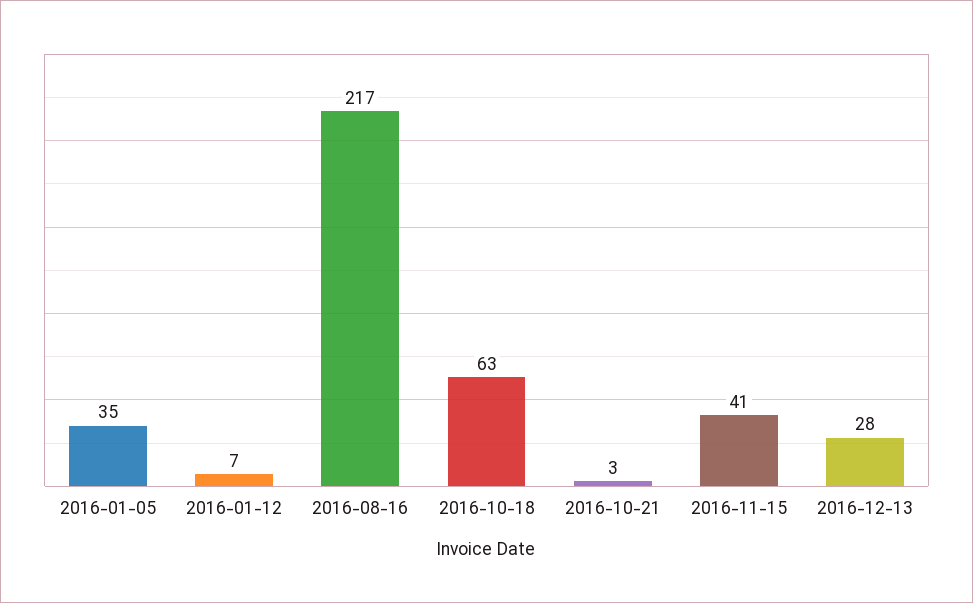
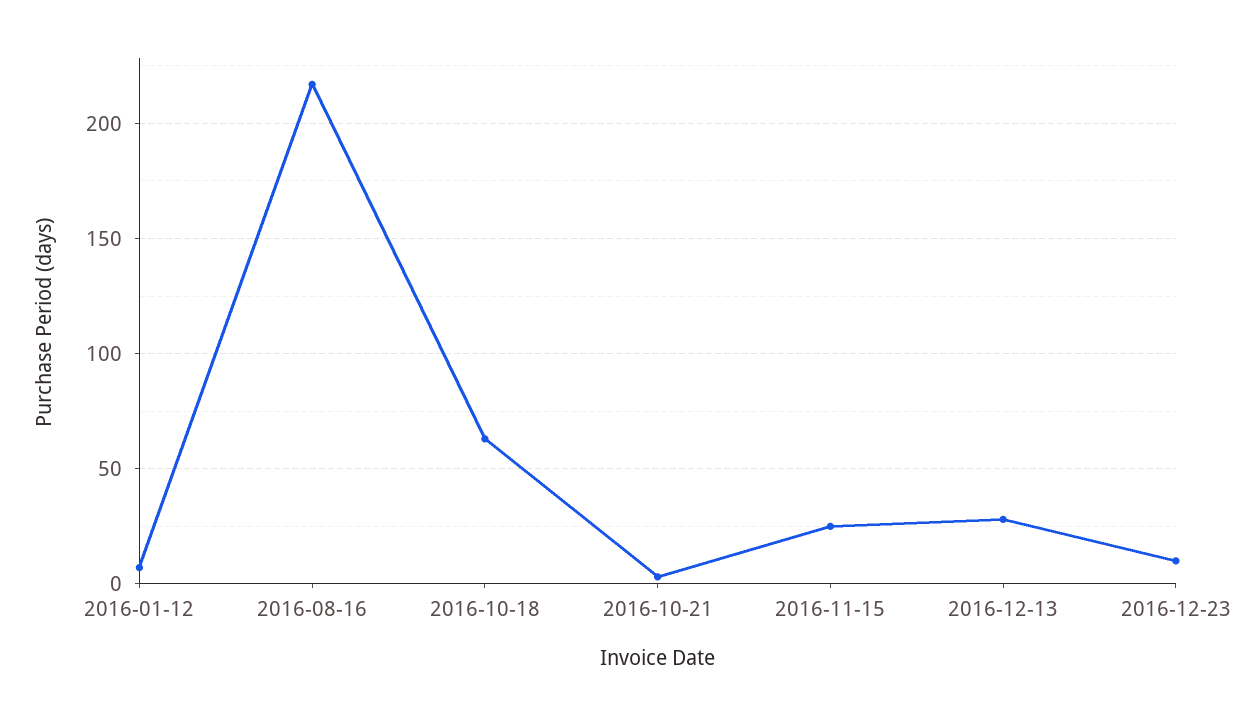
2016-01-05: 35 -> none
2016-11-15: 41 -> 25
2016-12-23: none -> 10

